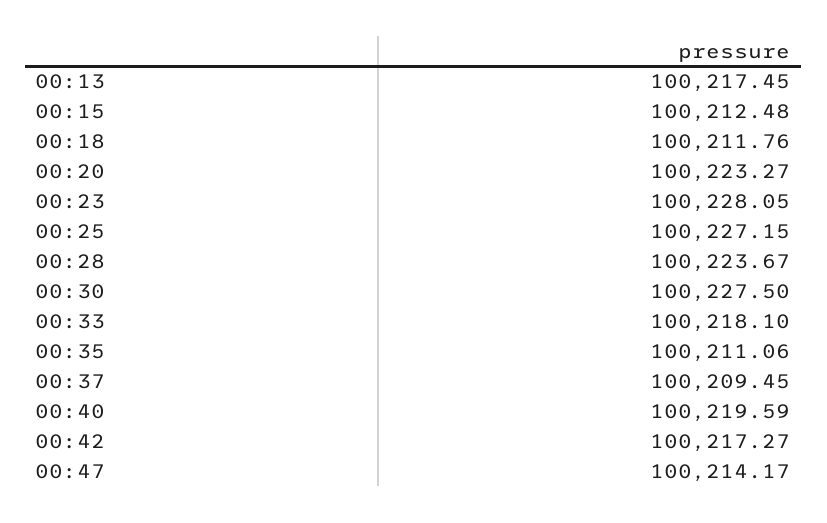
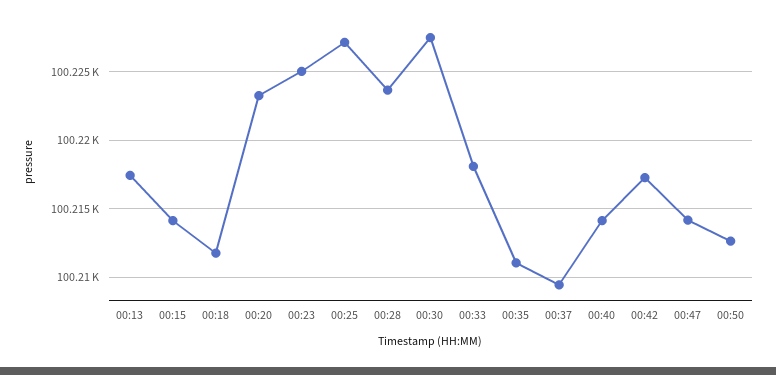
00:15: 100212.48 -> 100214
00:23: 100228.05 -> 100225
00:40: 100219.59 -> 100214
00:50: none -> 100212.5

